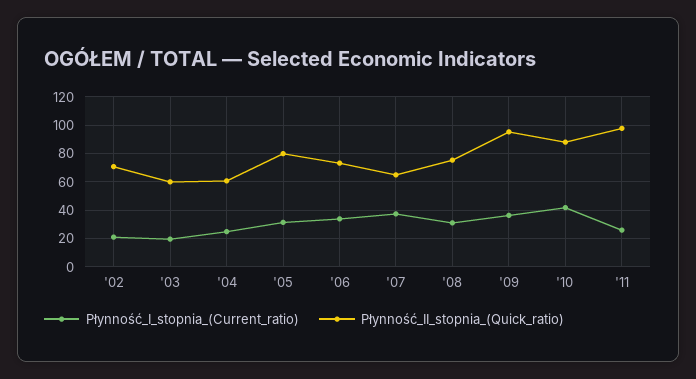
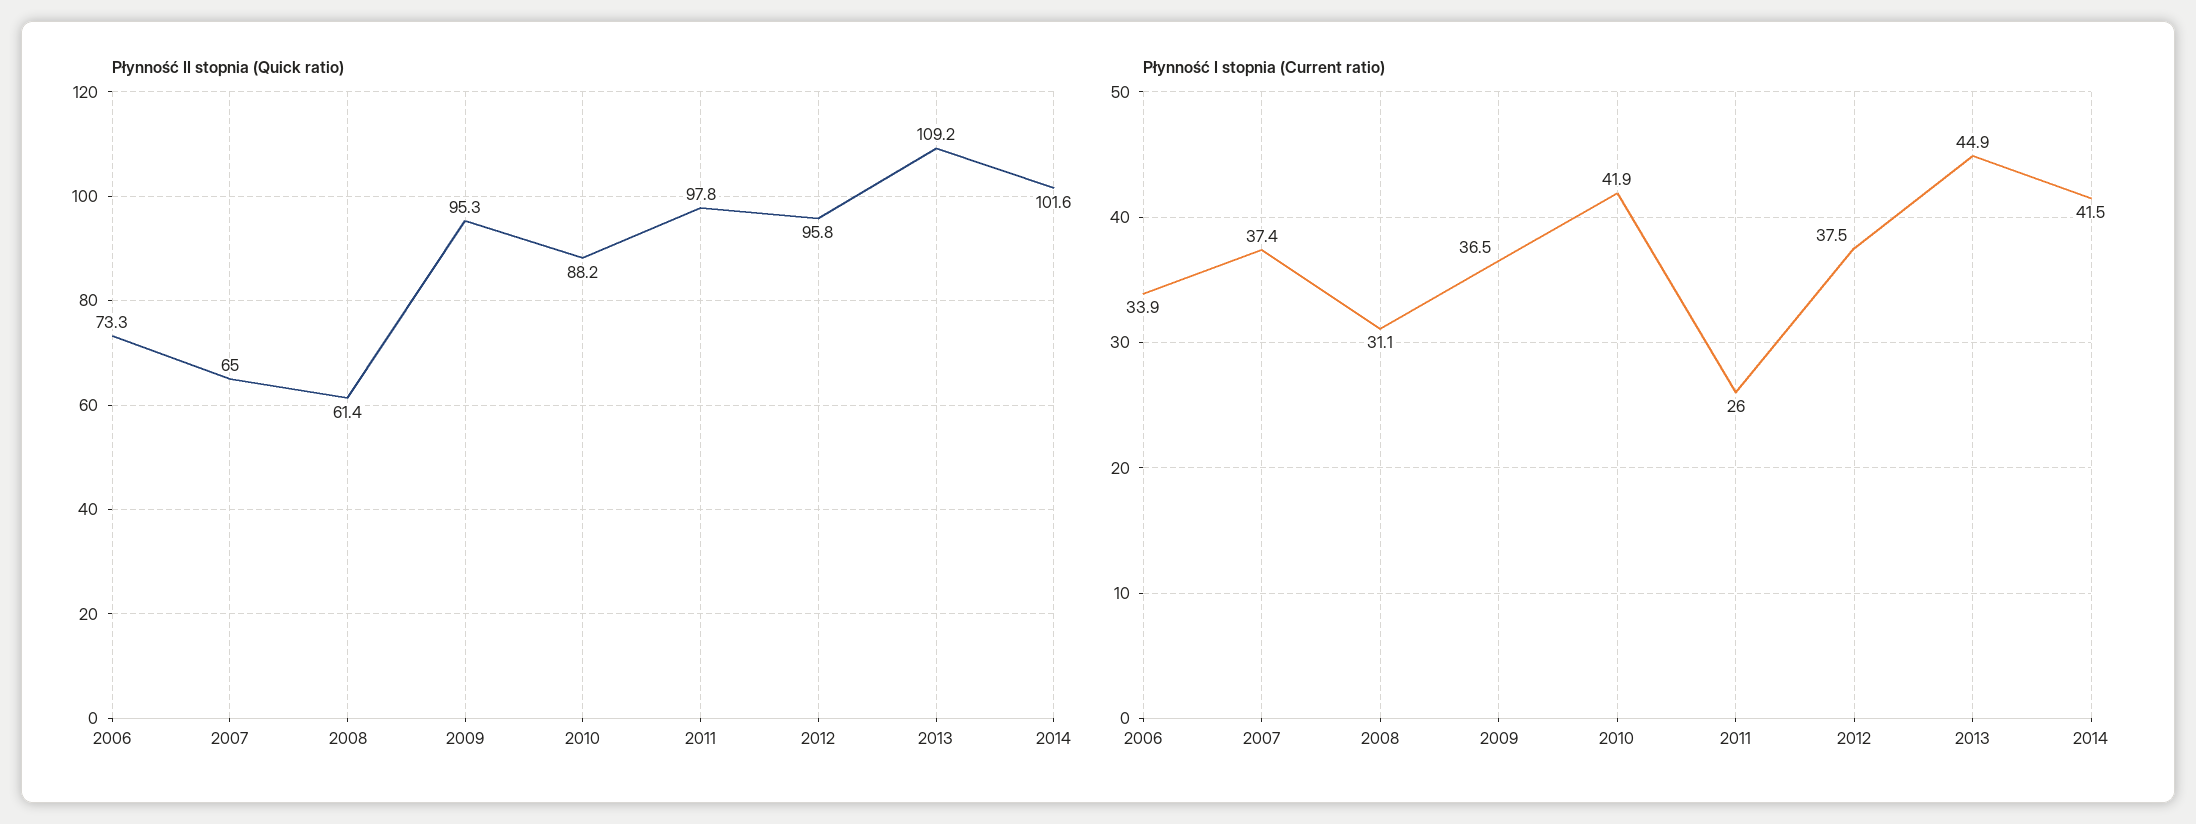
Płynność_I_stopnia_(Current_ratio), '02: 20 -> none
Płynność_II_stopnia_(Quick_ratio), '02: 70 -> none
Płynność_I_stopnia_(Current_ratio), '03: 20 -> none
Płynność_II_stopnia_(Quick_ratio), '03: 60 -> none
Płynność_I_stopnia_(Current_ratio), '04: 25 -> none
Płynność_II_stopnia_(Quick_ratio), '04: 60 -> none
Płynność_I_stopnia_(Current_ratio), '05: 30 -> none
Płynność_II_stopnia_(Quick_ratio), '05: 80 -> none
Płynność_II_stopnia_(Quick_ratio), '08: 75 -> 61.4
Płynność_II_stopnia_(Quick_ratio), 2012: none -> 95.8
Płynność_II_stopnia_(Quick_ratio), 2013: none -> 109.2
Płynność_II_stopnia_(Quick_ratio), 2014: none -> 101.6
Płynność_I_stopnia_(Current_ratio), 2012: none -> 37.5
Płynność_I_stopnia_(Current_ratio), 2013: none -> 44.9
Płynność_I_stopnia_(Current_ratio), 2014: none -> 41.5

